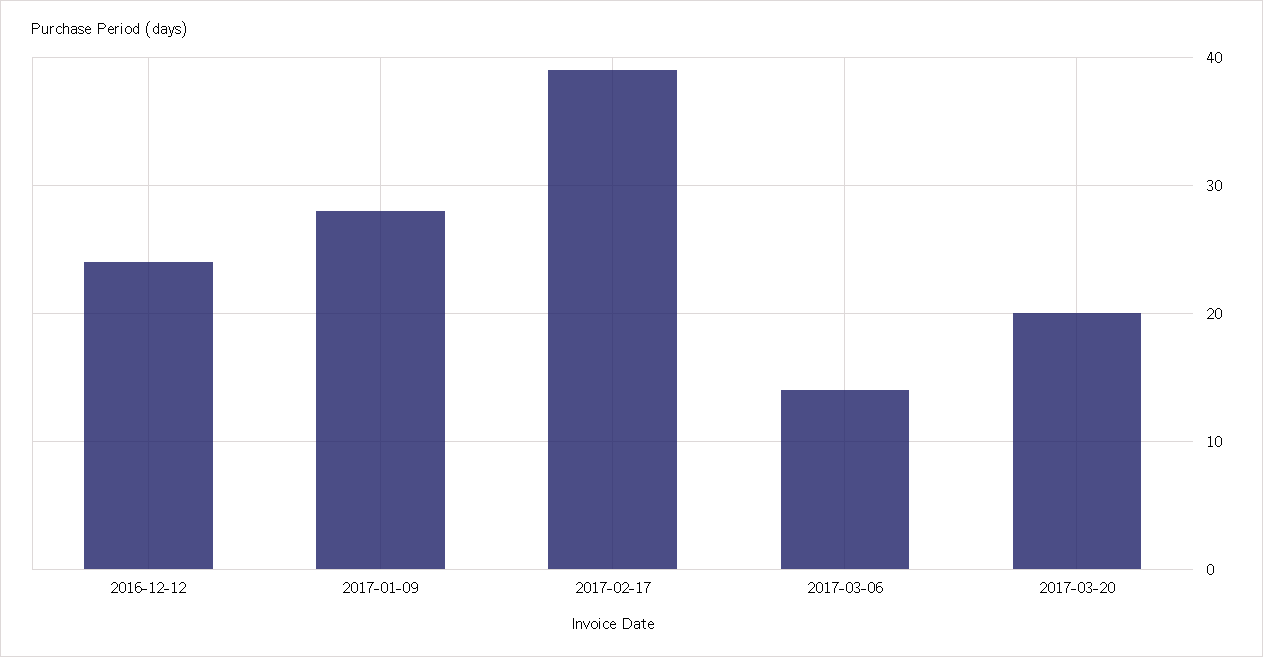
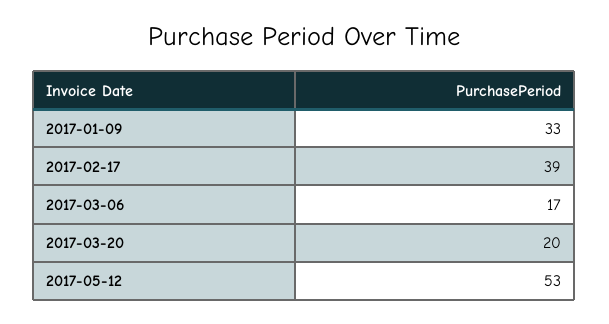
2016-12-12: 24 -> none
2017-01-09: 28 -> 33
2017-03-06: 14 -> 17
2017-05-12: none -> 53

